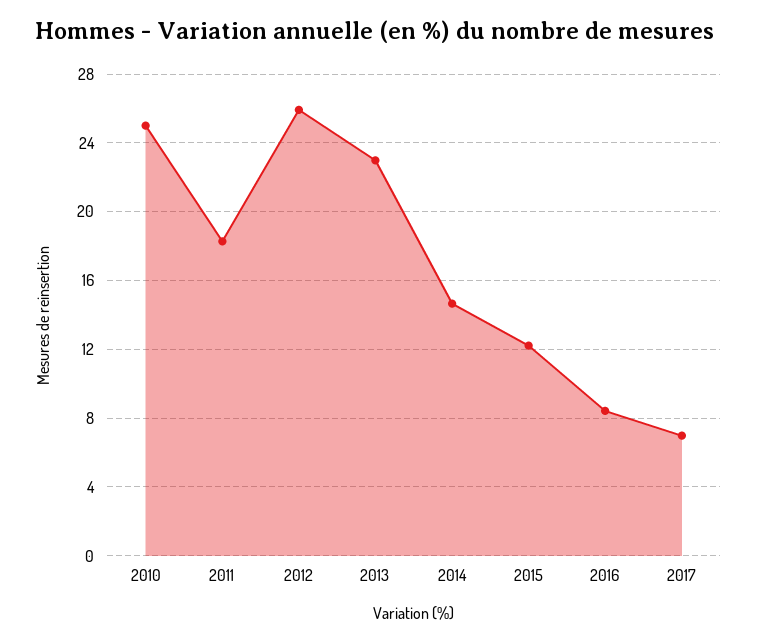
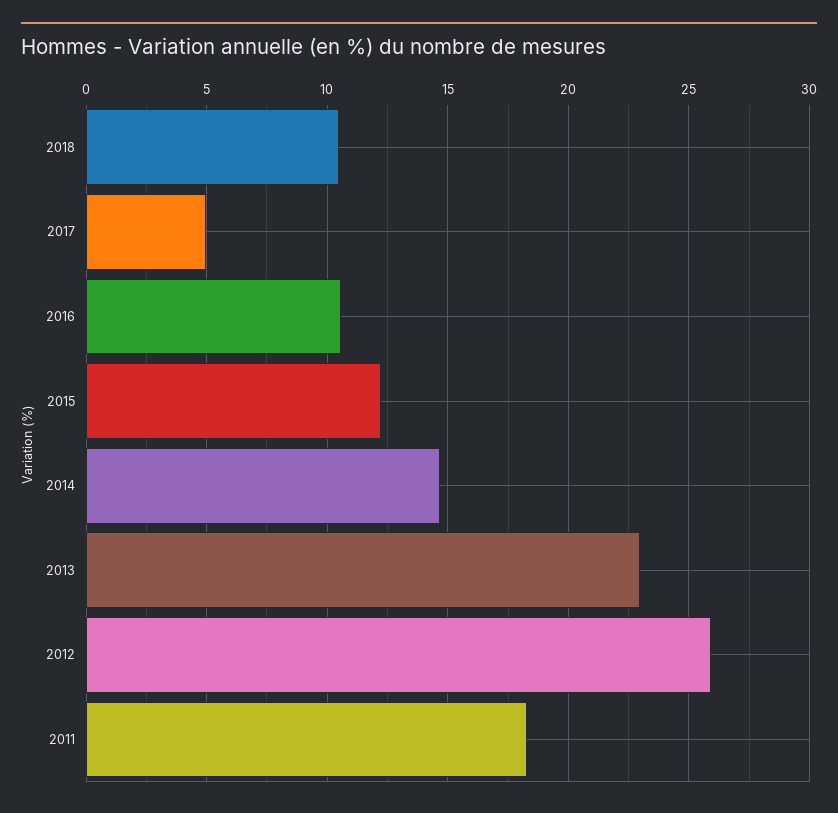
2010: 25 -> none
2016: 8.5 -> 10.5
2017: 7 -> 5
2018: none -> 10.5

